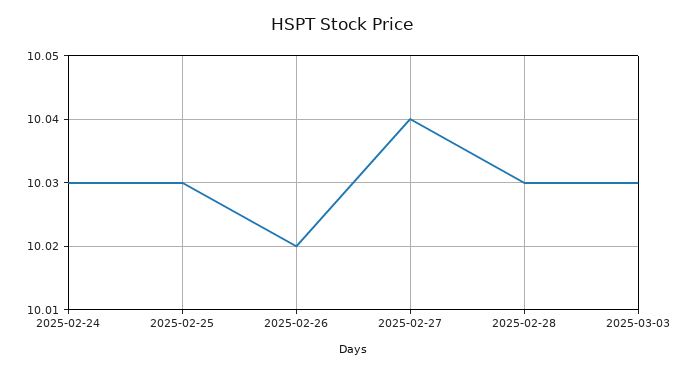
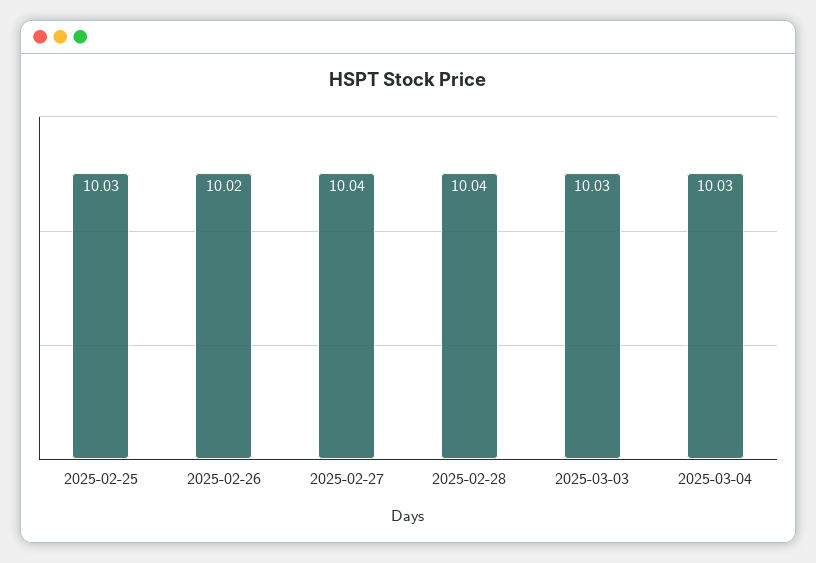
2025-02-24: 10.03 -> none
2025-02-28: 10.03 -> 10.04
2025-03-04: none -> 10.03

